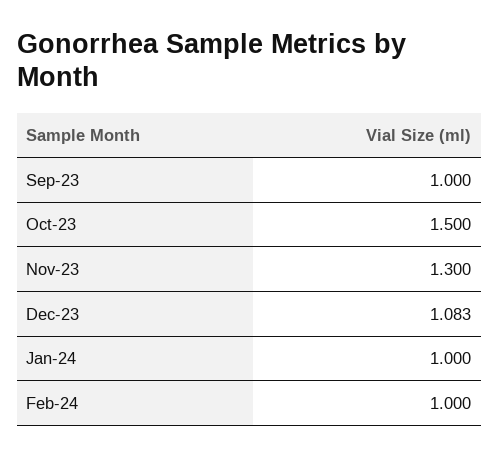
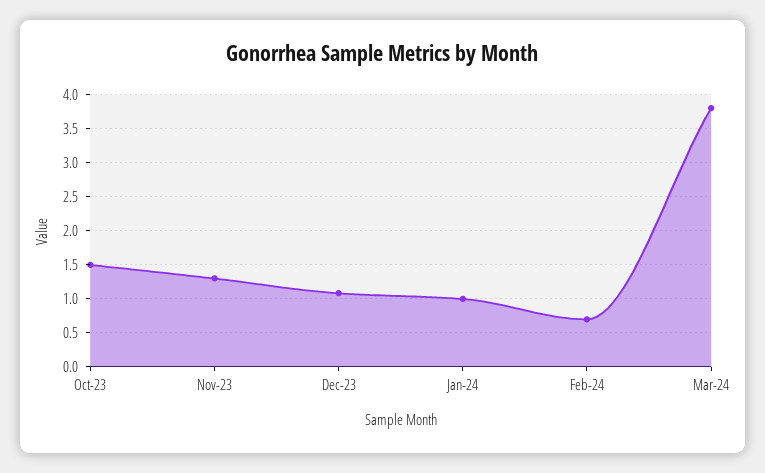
Sep-23: 1 -> none
Feb-24: 1 -> 0.7
Mar-24: none -> 3.8

